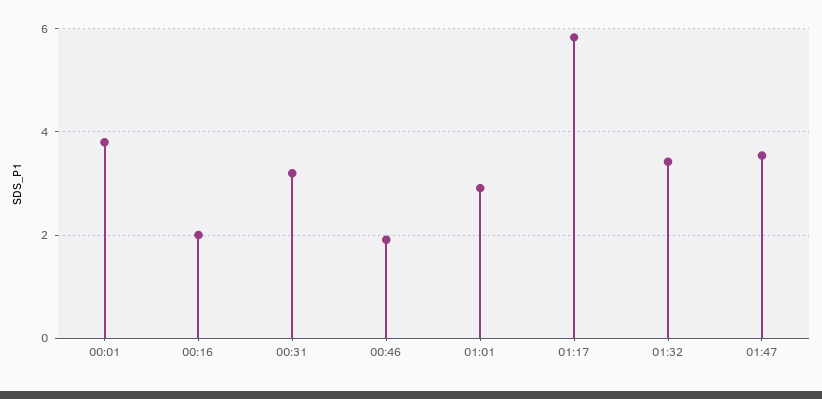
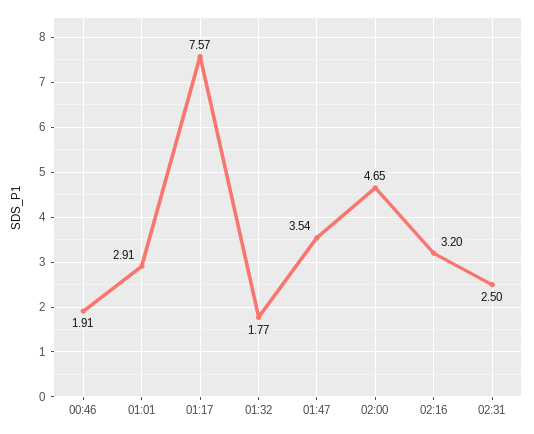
00:01: 3.8 -> none
00:16: 2 -> none
00:31: 3.2 -> none
01:17: 5.8 -> 7.57
01:32: 3.4 -> 1.77
02:00: none -> 4.65
02:16: none -> 3.2
02:31: none -> 2.5

